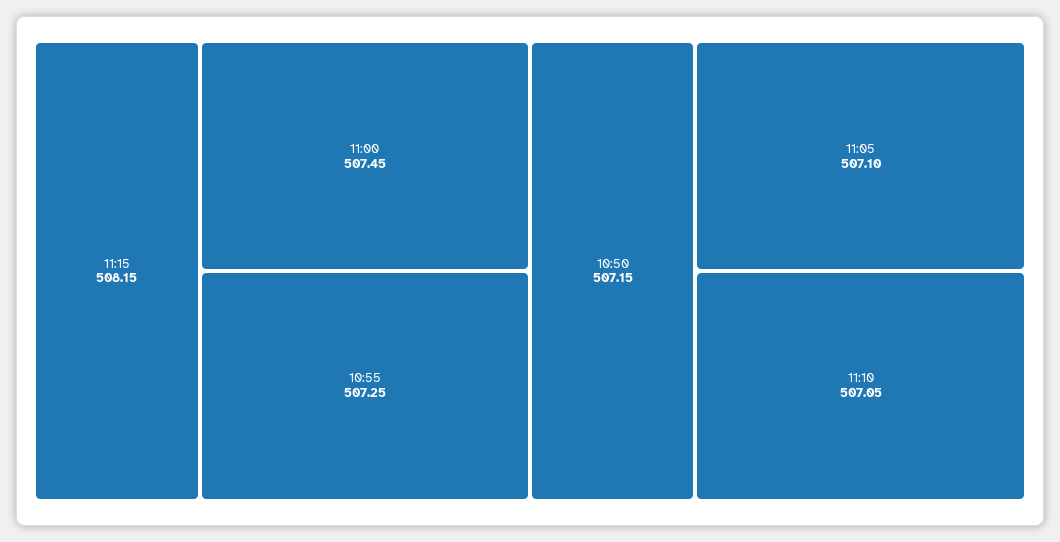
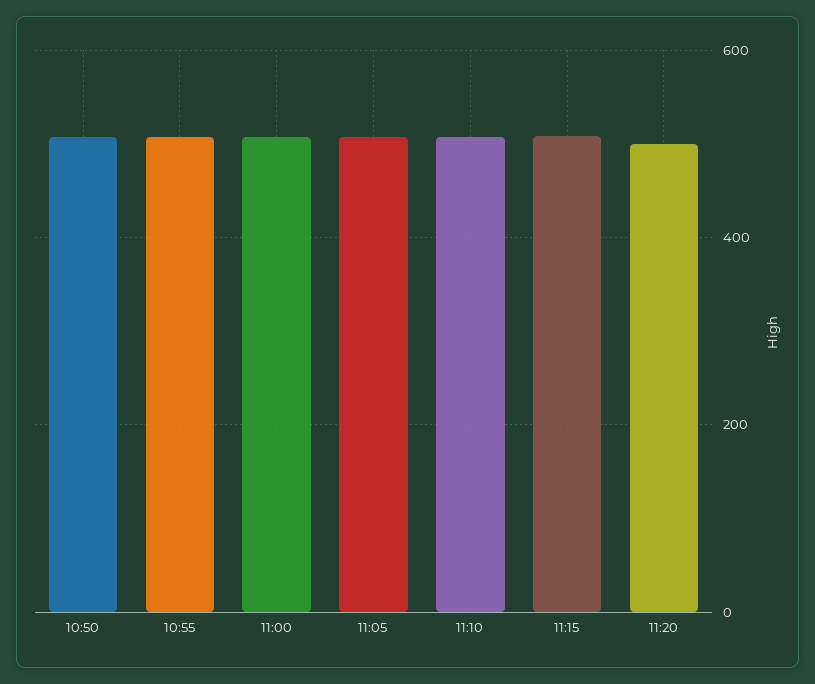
11:20: none -> 500

